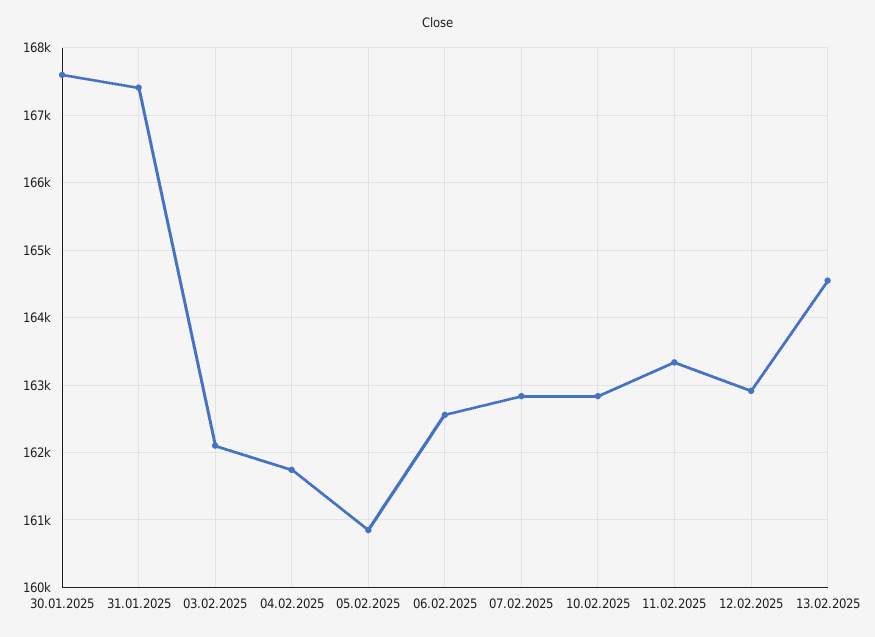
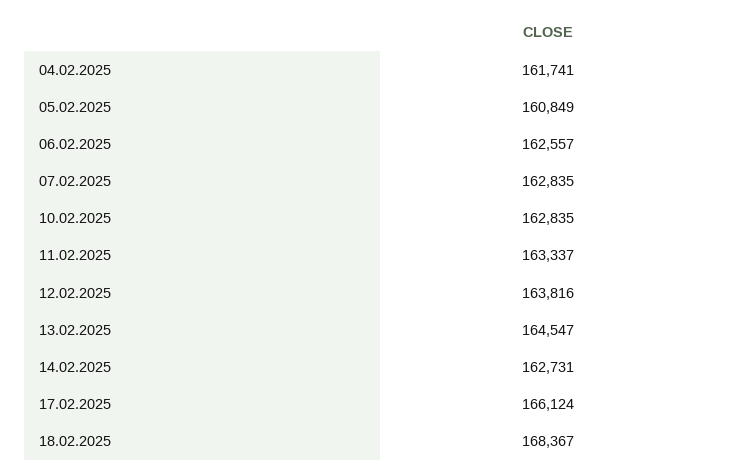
30.01.2025: 167600 -> none
31.01.2025: 167400 -> none
03.02.2025: 162100 -> none
12.02.2025: 162900 -> 163816
14.02.2025: none -> 162731
17.02.2025: none -> 166124
18.02.2025: none -> 168367

